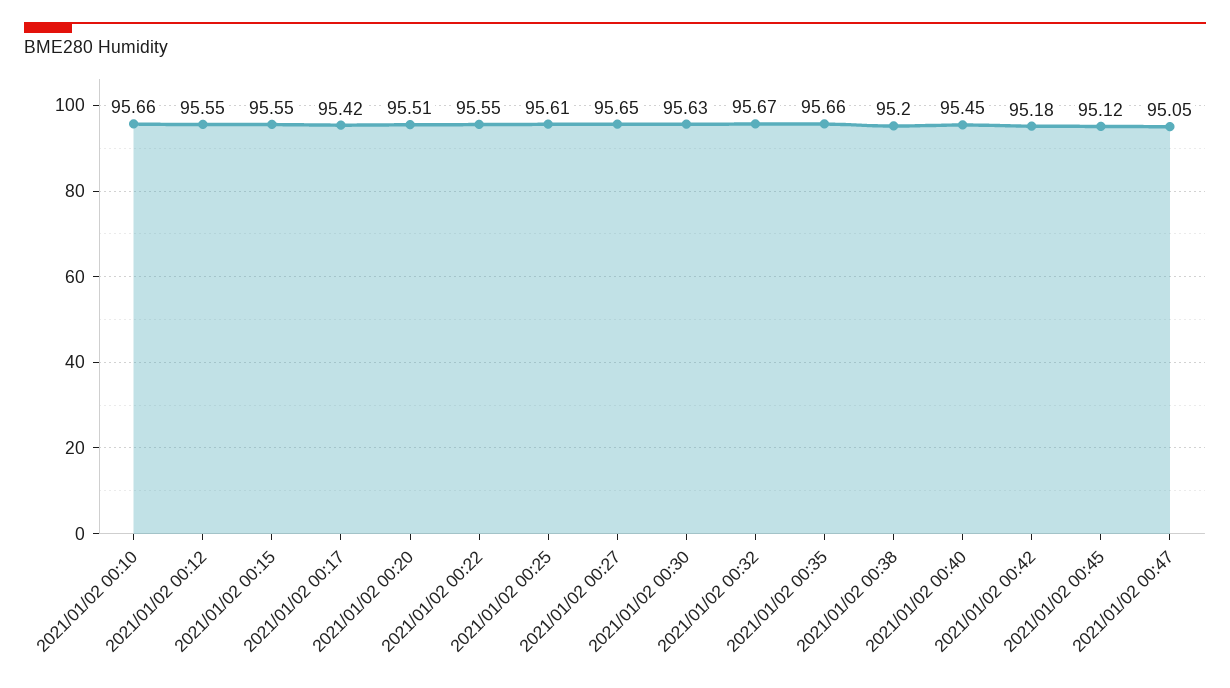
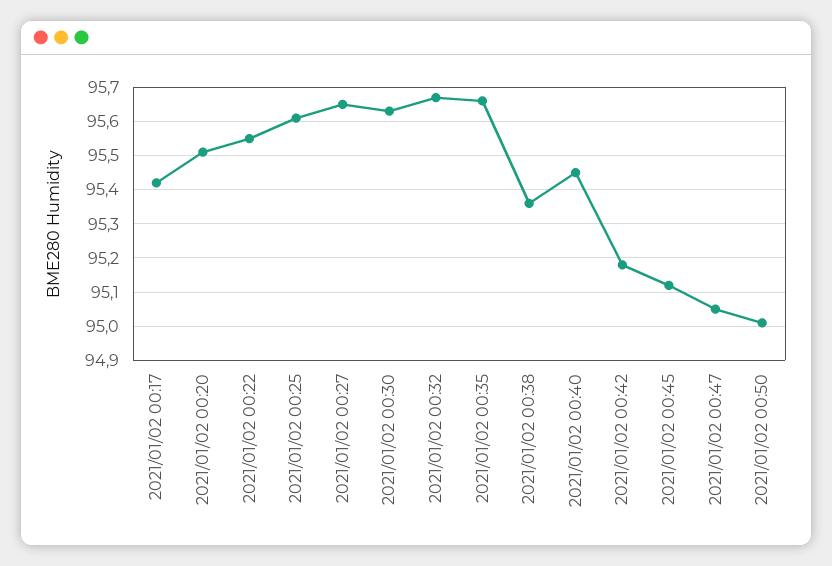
2021/01/02 00:10: 95.66 -> none
2021/01/02 00:12: 95.55 -> none
2021/01/02 00:15: 95.55 -> none
2021/01/02 00:38: 95.2 -> 95.35
2021/01/02 00:50: none -> 95

